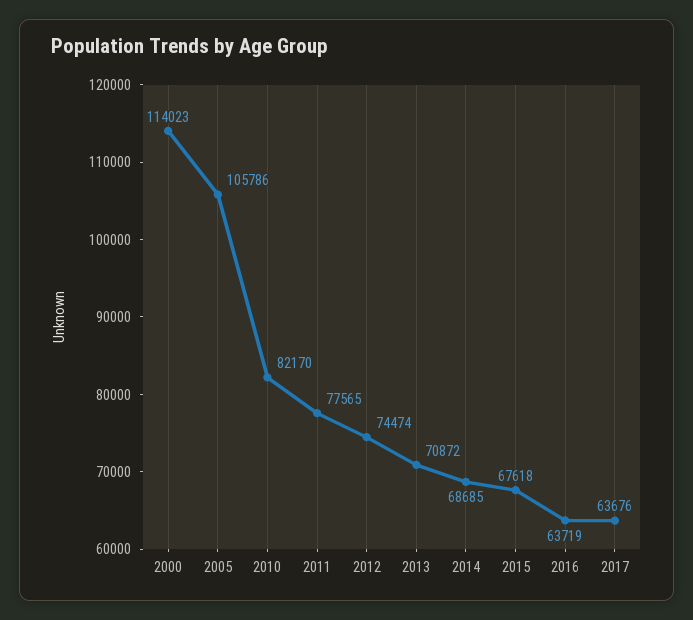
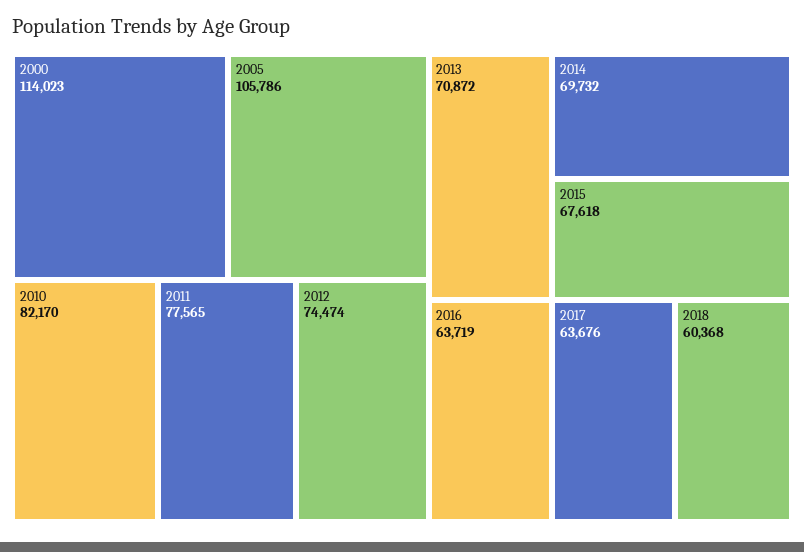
2014: 68685 -> 69732
2018: none -> 60368

